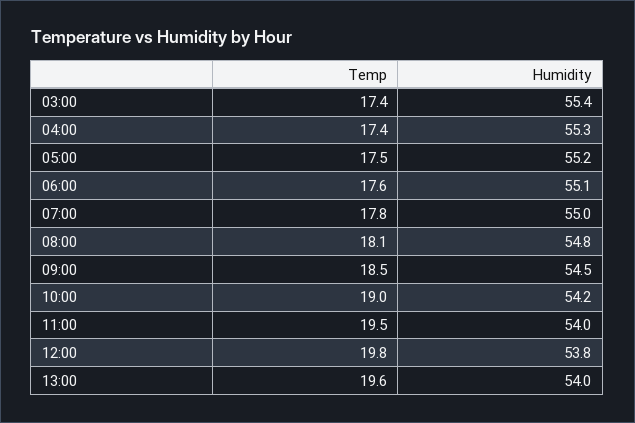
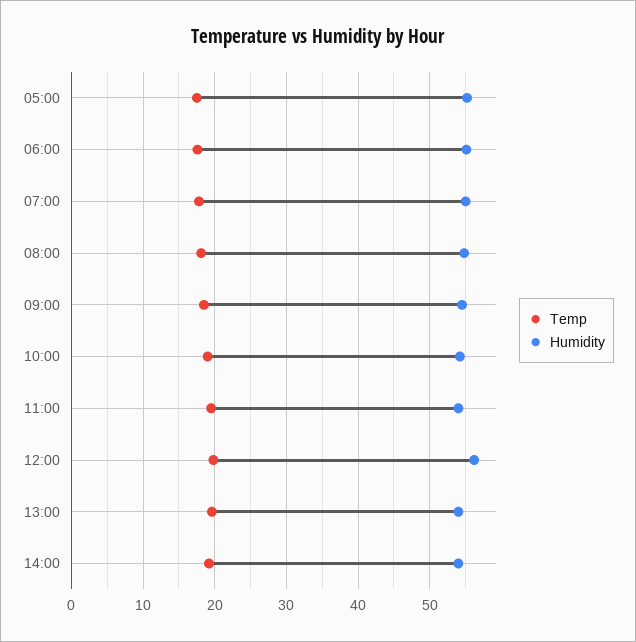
Temp, 03:00: 17.4 -> none
Humidity, 03:00: 55.4 -> none
Temp, 04:00: 17.4 -> none
Humidity, 04:00: 55.3 -> none
Humidity, 12:00: 53.8 -> 56
Temp, 14:00: none -> 19
Humidity, 14:00: none -> 54

